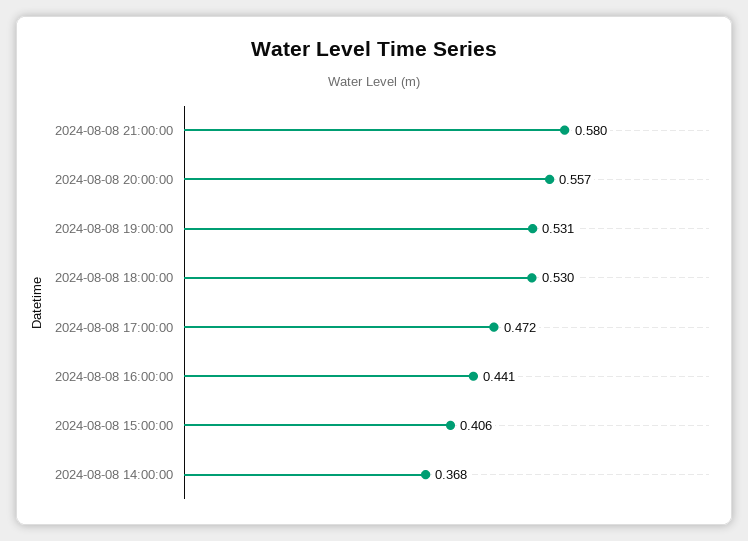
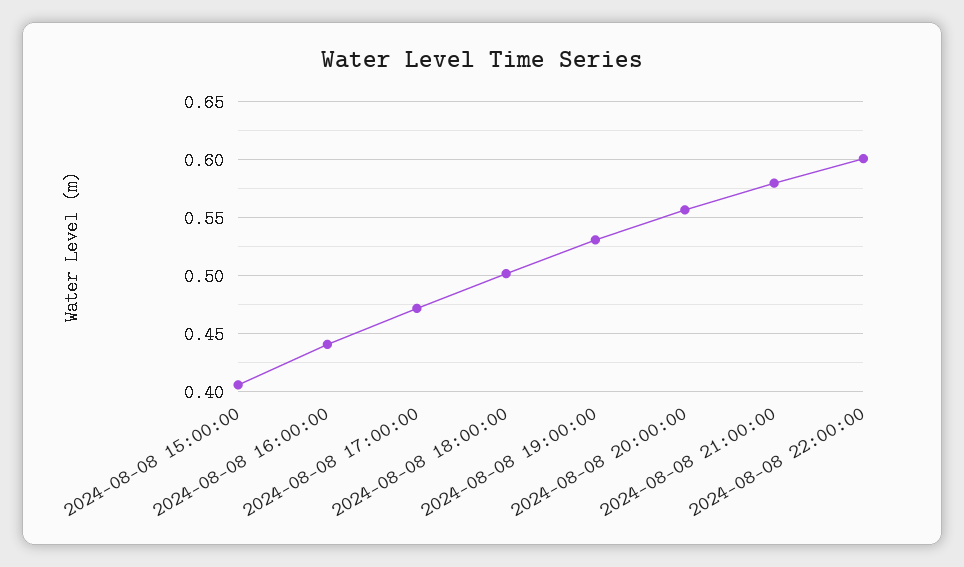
2024-08-08 18:00:00: 0.53 -> 0.5
2024-08-08 14:00:00: 0.368 -> none
2024-08-08 22:00:00: none -> 0.6

